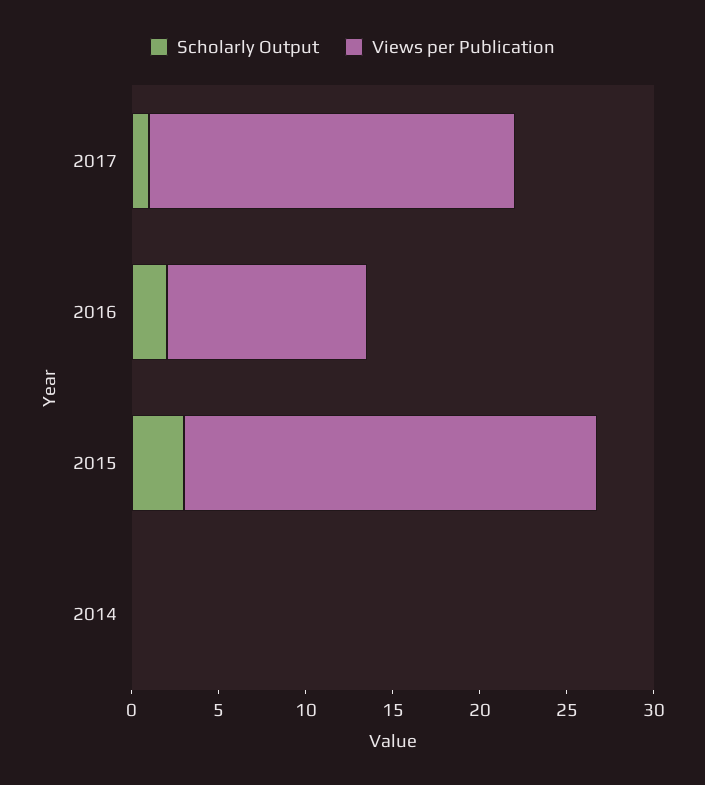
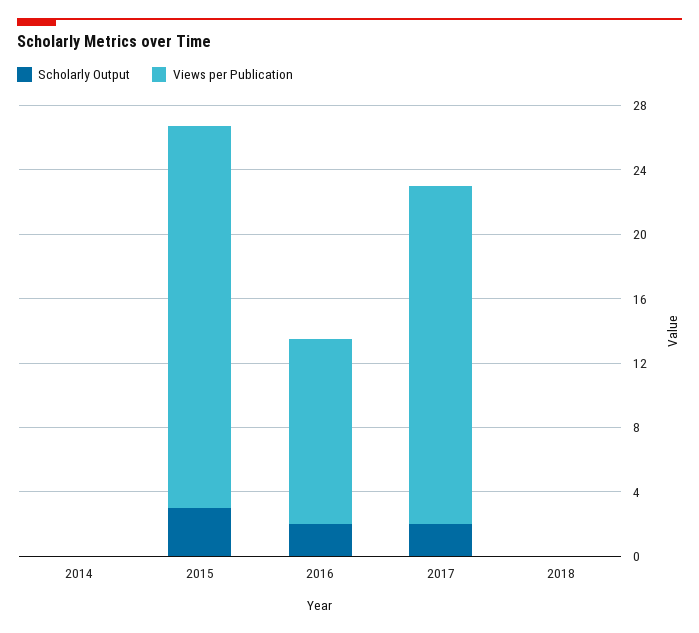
Scholarly Output, 2017: 1 -> 2
Scholarly Output, 2018: none -> 0
Views per Publication, 2018: none -> 0

